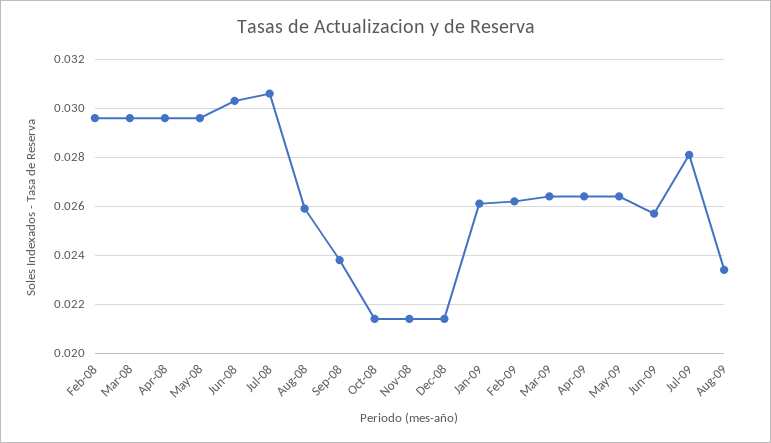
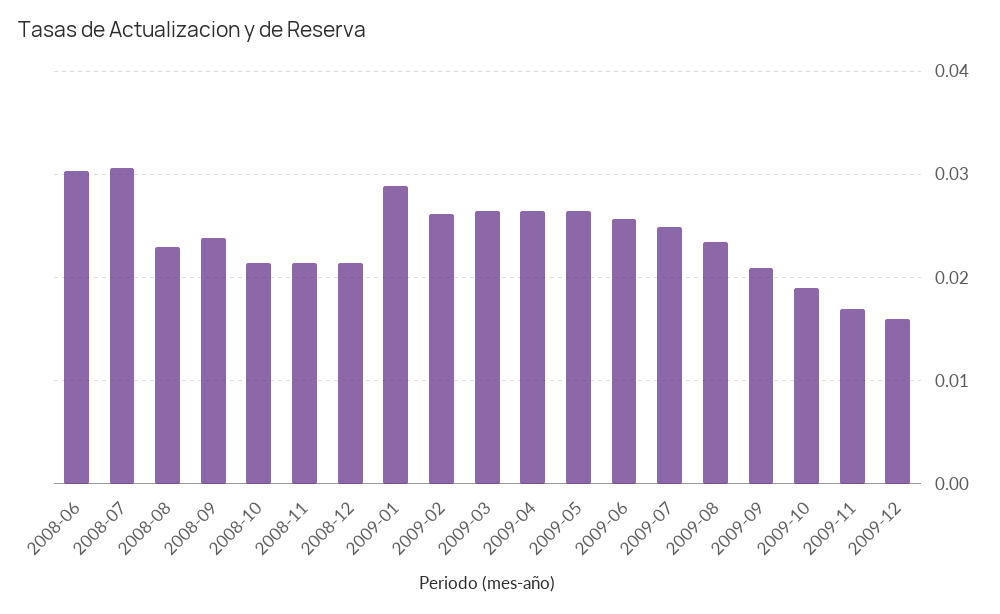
Feb-08: 0.0295 -> none
Mar-08: 0.0295 -> none
Apr-08: 0.0295 -> none
May-08: 0.0295 -> none
Aug-08: 0.026 -> 0.023
Jan-09: 0.026 -> 0.029
Jul-09: 0.028 -> 0.025
2009-09: none -> 0.021
2009-10: none -> 0.019
2009-11: none -> 0.017
2009-12: none -> 0.016

